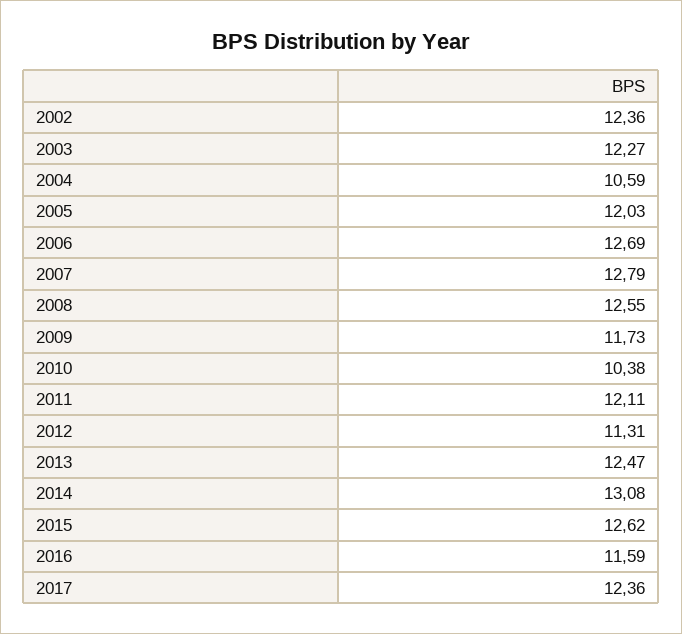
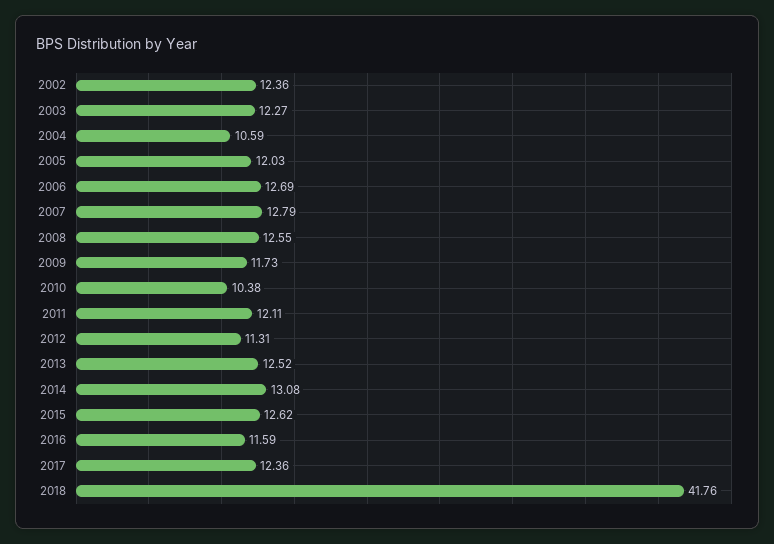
2013: 12.47 -> 12.52
2018: none -> 41.76

